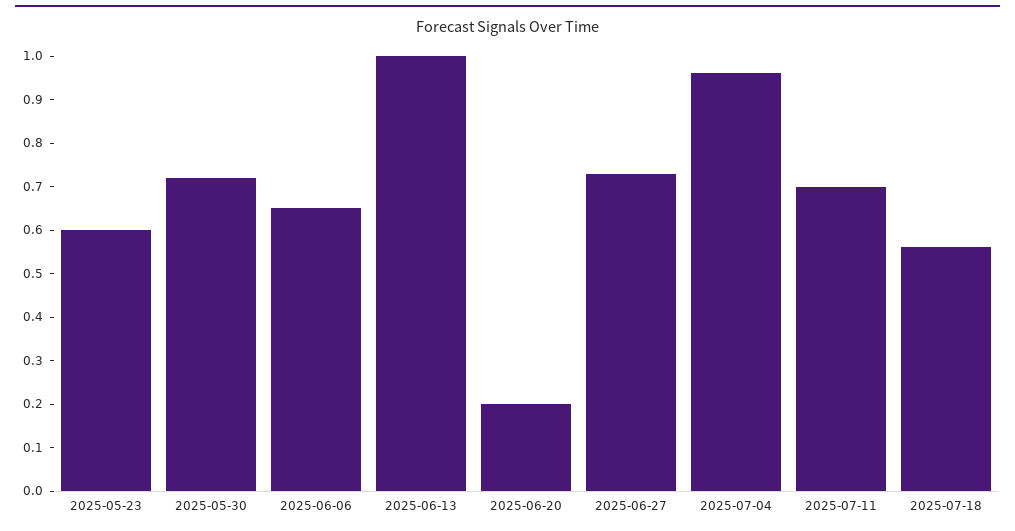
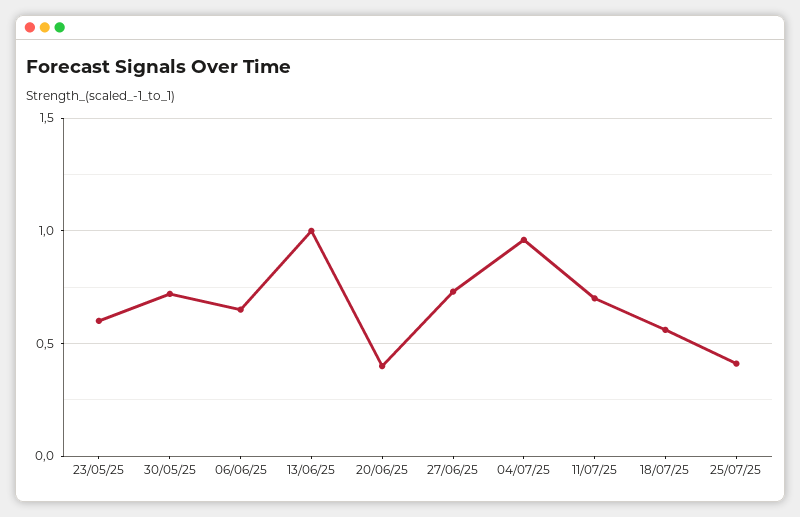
2025-06-20: 0.2 -> 0.4
25/07/25: none -> 0.4

